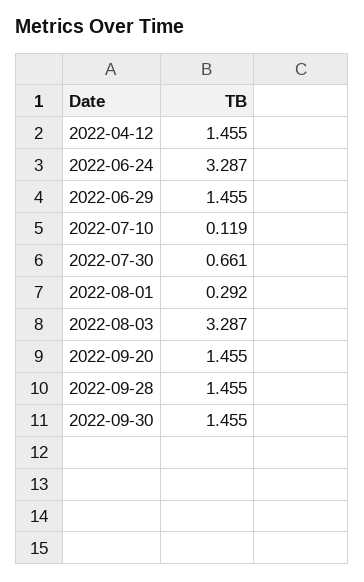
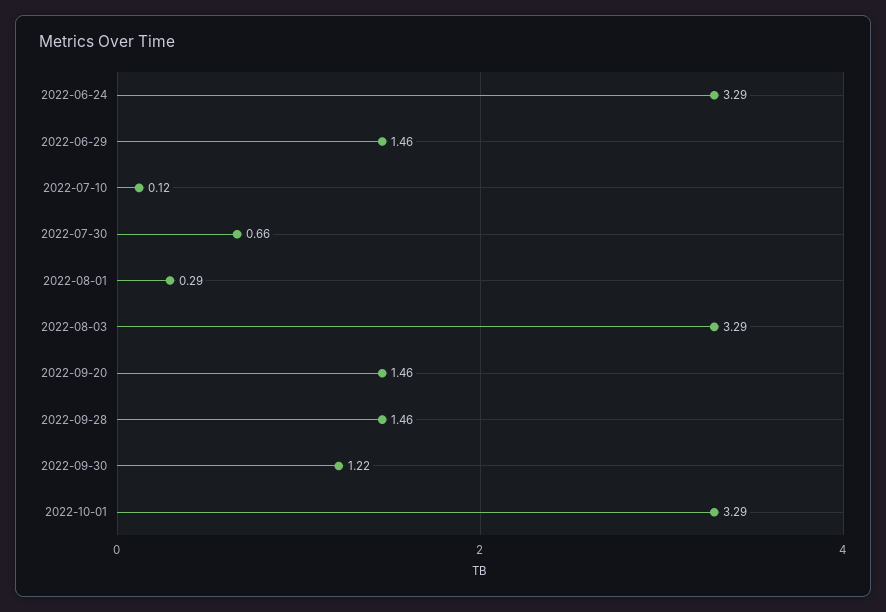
2022-04-12: 1.455 -> none
2022-09-30: 1.455 -> 1.22
2022-10-01: none -> 3.29

